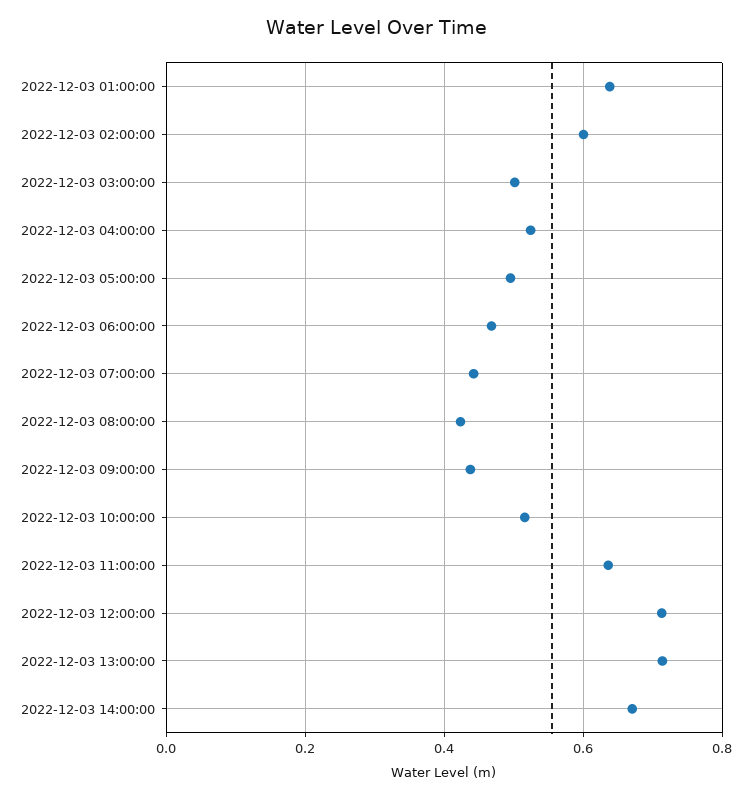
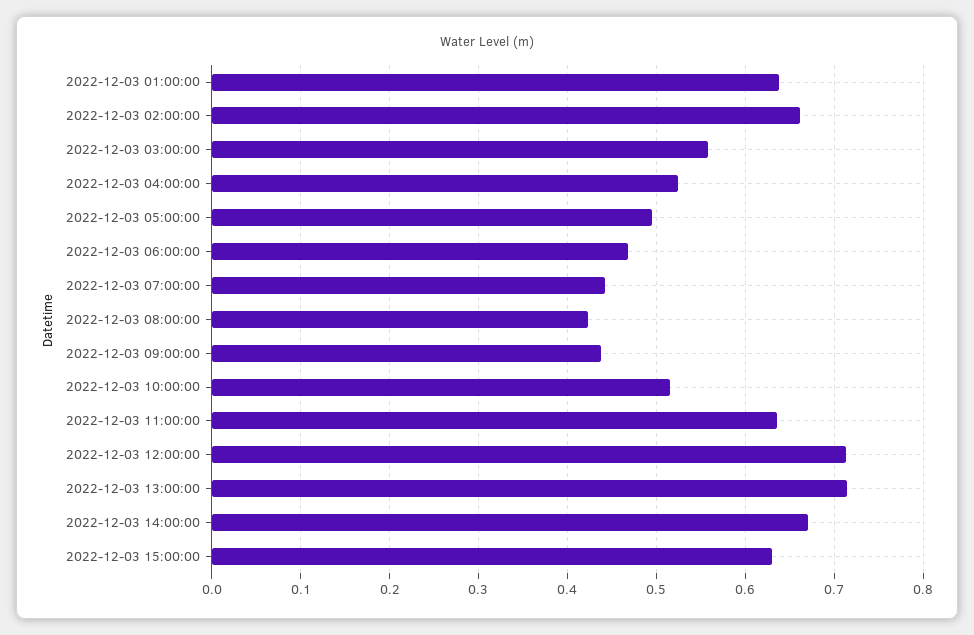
2022-12-03 02:00:00: 0.6 -> 0.66
2022-12-03 03:00:00: 0.5 -> 0.56
2022-12-03 15:00:00: none -> 0.63

